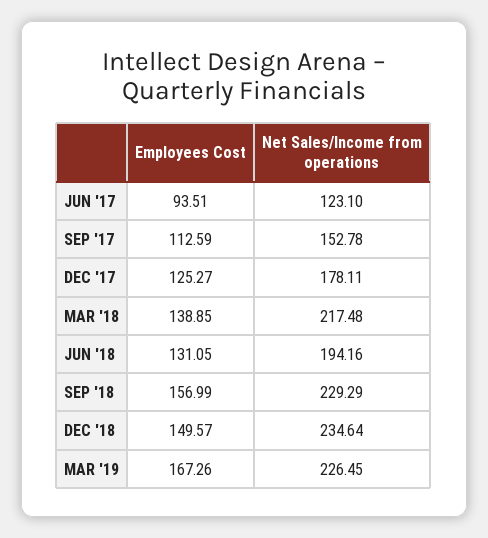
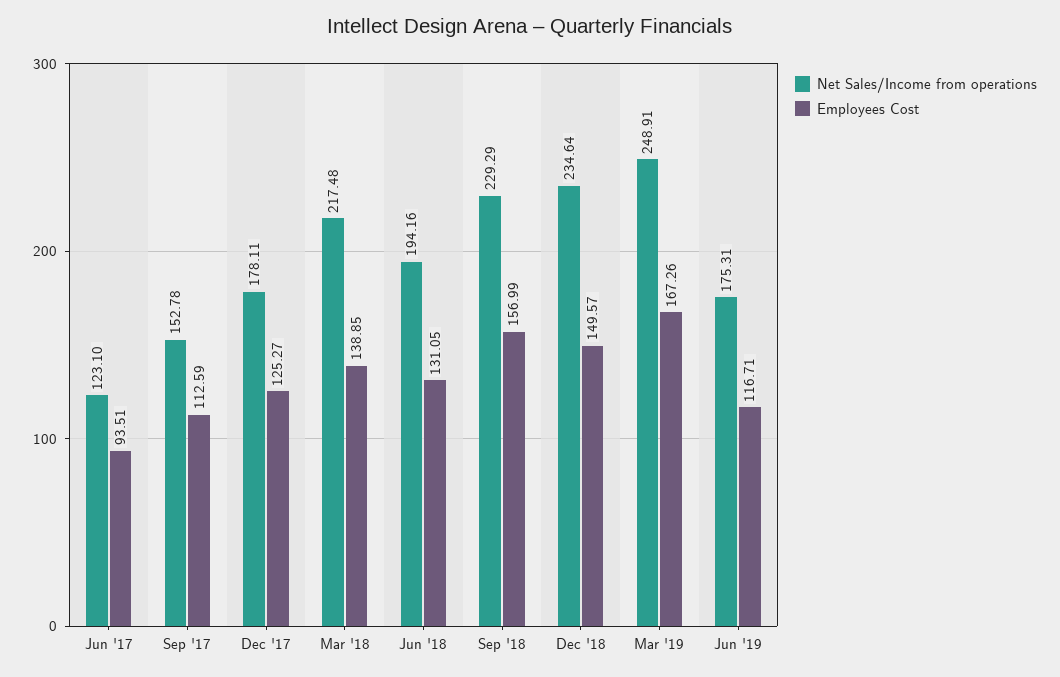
Net Sales/Income from operations, MAR '19: 226.45 -> 248.91
Net Sales/Income from operations, Jun '19: none -> 175.31
Employees Cost, Jun '19: none -> 116.71

